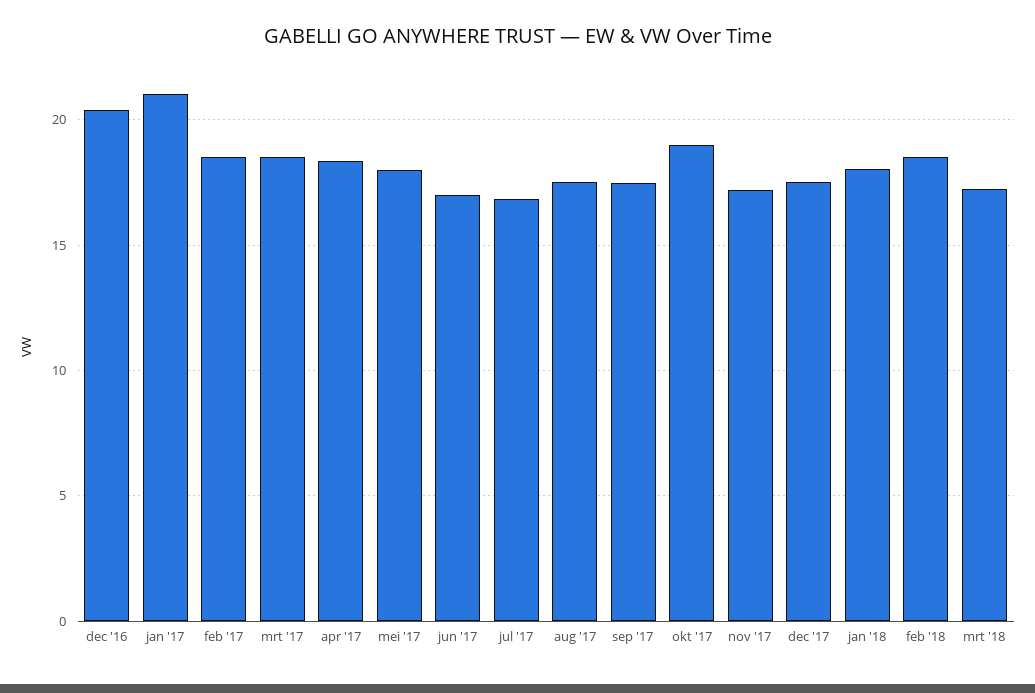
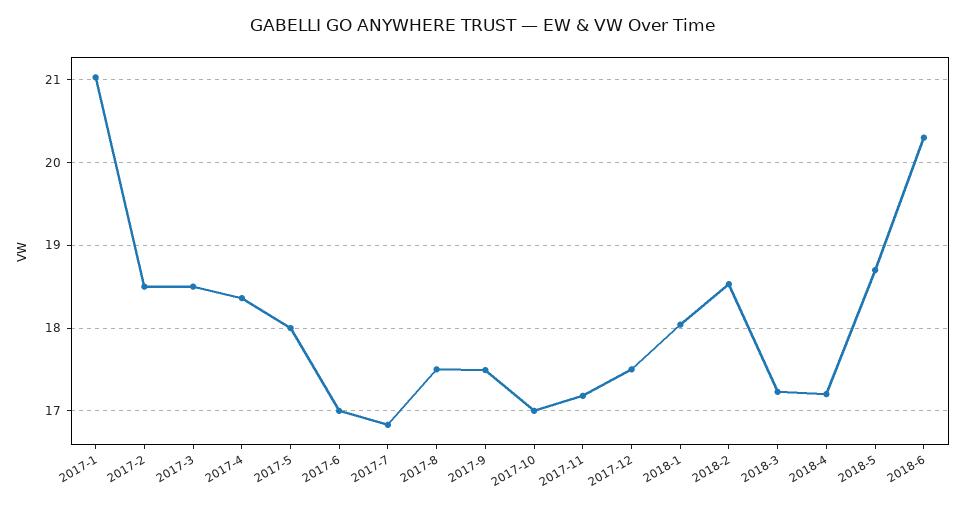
dec '16: 20.5 -> none
okt '17: 19 -> 17
2018-4: none -> 17.2
2018-5: none -> 18.7
2018-6: none -> 20.3

